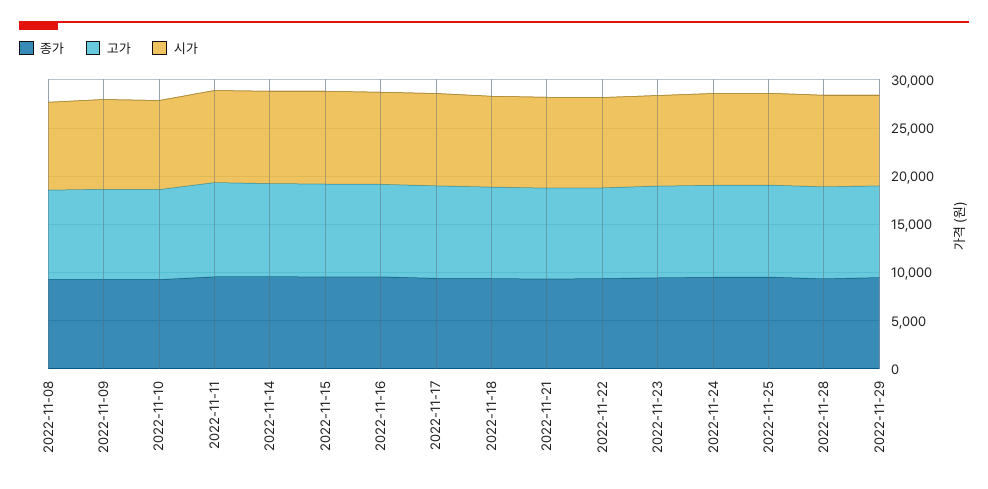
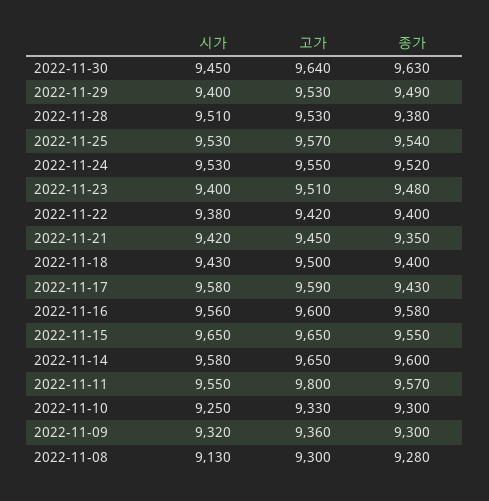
시가, 2022-11-30: none -> 9450
고가, 2022-11-30: none -> 9640
종가, 2022-11-30: none -> 9630

